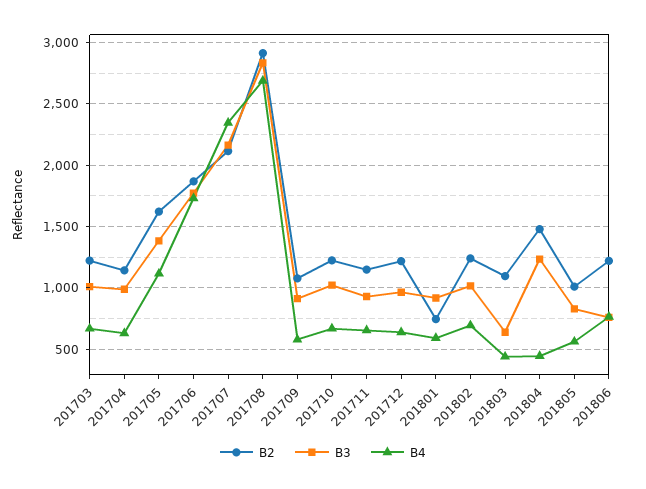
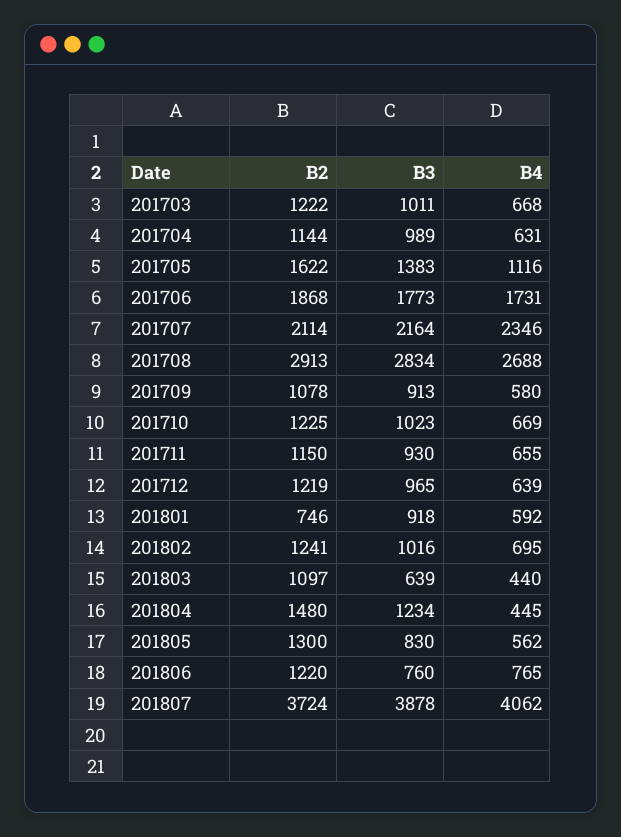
B2, 201805: 1000 -> 1300
B2, 201807: none -> 3724
B3, 201807: none -> 3878
B4, 201807: none -> 4062

